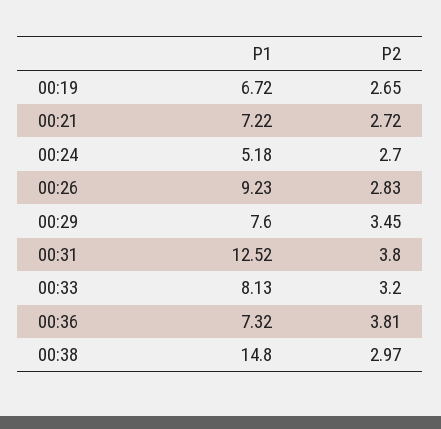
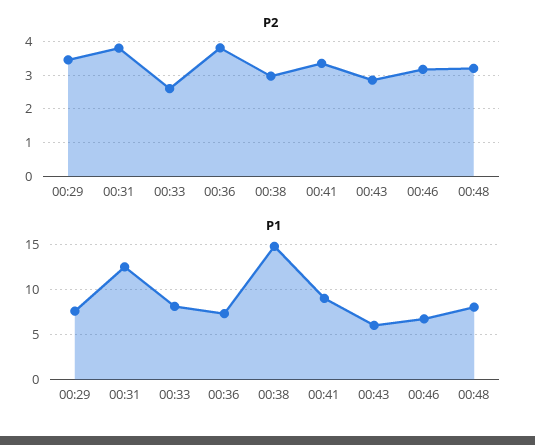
P1, 00:19: 6.72 -> none
P2, 00:19: 2.65 -> none
P1, 00:21: 7.22 -> none
P2, 00:21: 2.72 -> none
P1, 00:24: 5.18 -> none
P2, 00:24: 2.7 -> none
P1, 00:26: 9.23 -> none
P2, 00:26: 2.83 -> none
P2, 00:33: 3.2 -> 2.6
P2, 00:41: none -> 3.4
P2, 00:43: none -> 2.8
P2, 00:46: none -> 3.2
P2, 00:48: none -> 3.2
P1, 00:41: none -> 9
P1, 00:43: none -> 6
P1, 00:46: none -> 7
P1, 00:48: none -> 8

